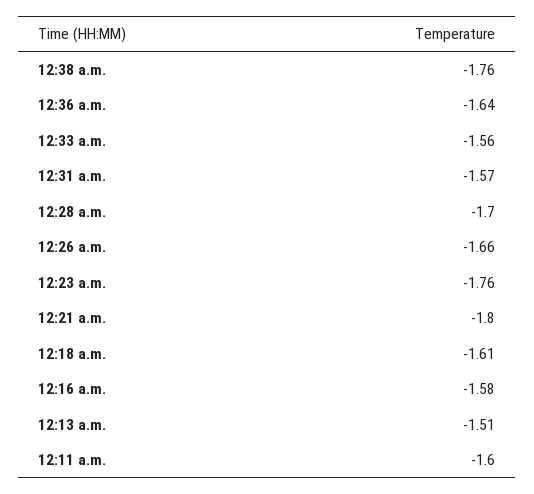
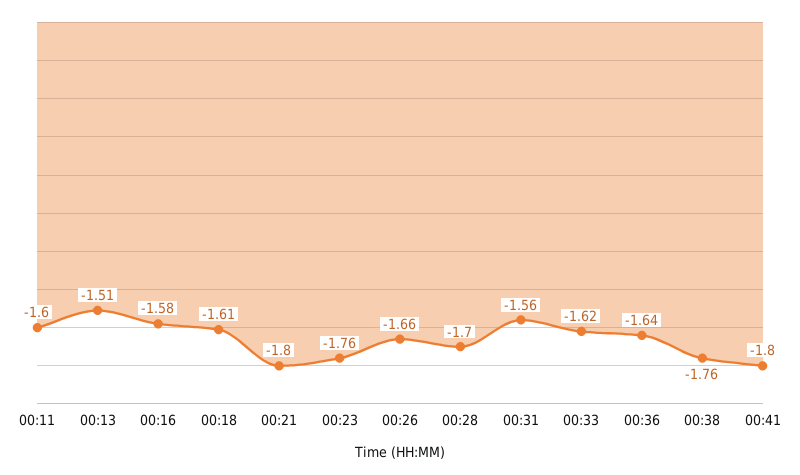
12:33 a.m.: -1.56 -> -1.62
12:31 a.m.: -1.57 -> -1.56
00:41: none -> -1.8

